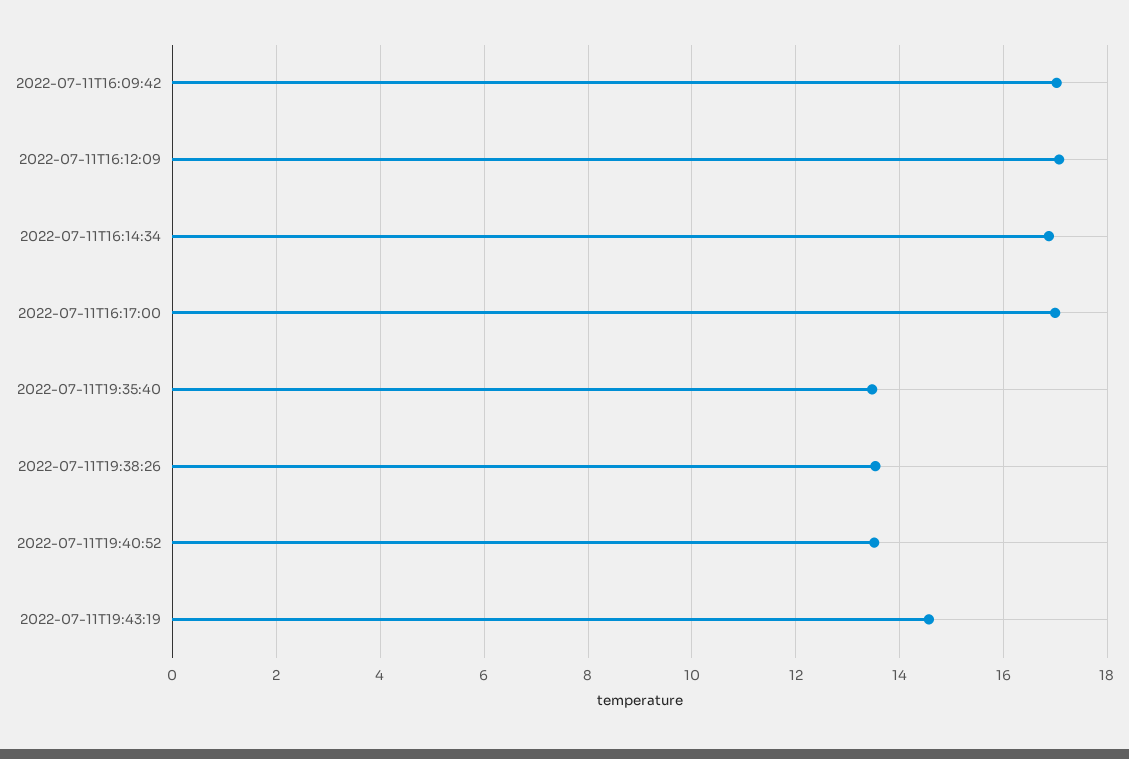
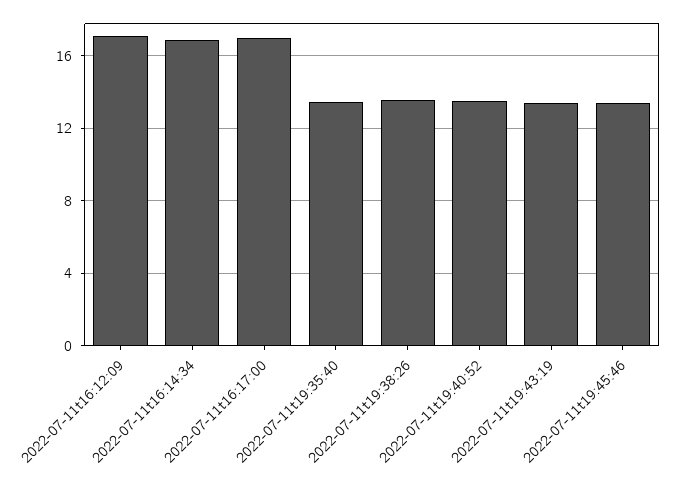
2022-07-11T16:09:42: 17 -> none
2022-07-11T19:43:19: 14.6 -> 13.5
2022-07-11t19:45:46: none -> 13.5

